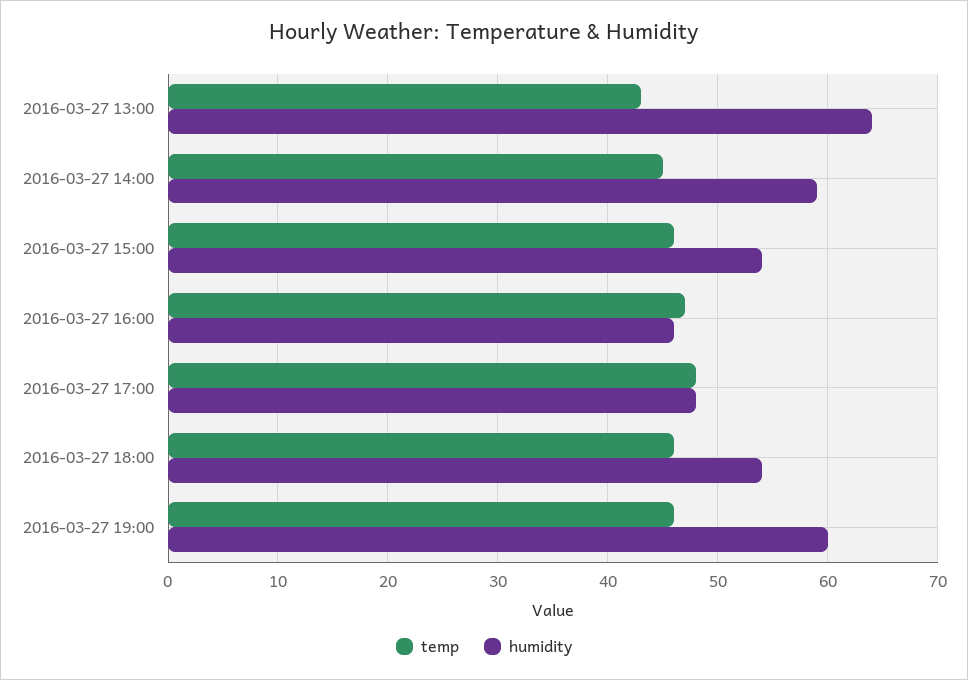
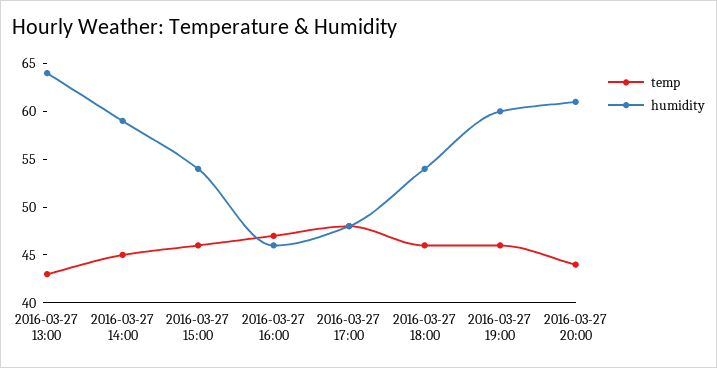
temp, 2016-03-27 20:00: none -> 44
humidity, 2016-03-27 20:00: none -> 61

